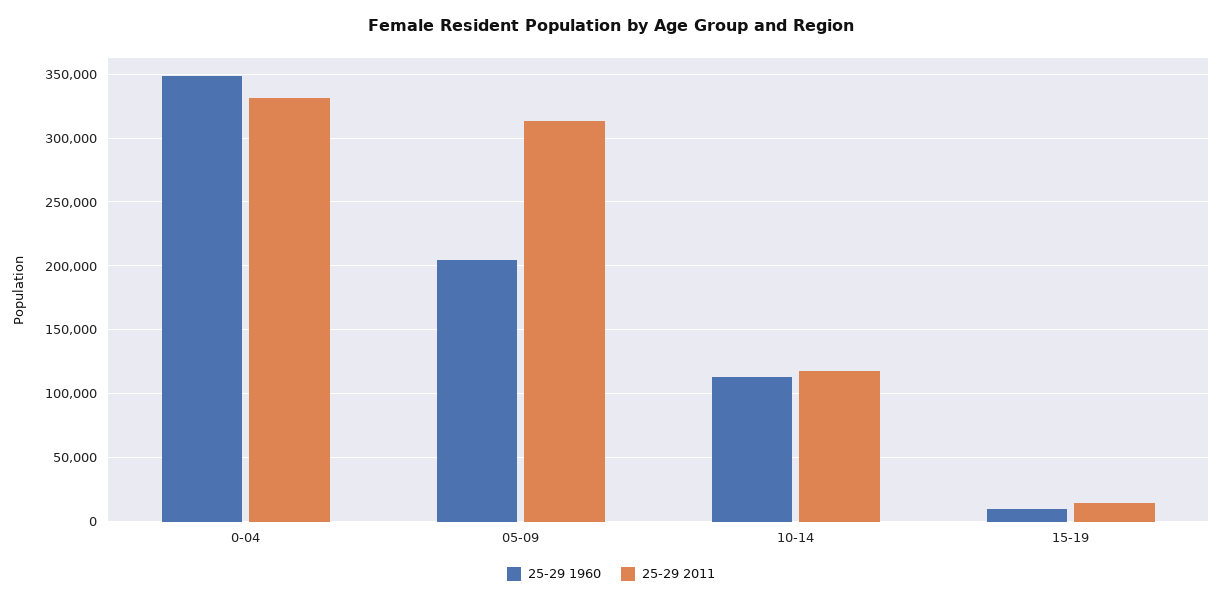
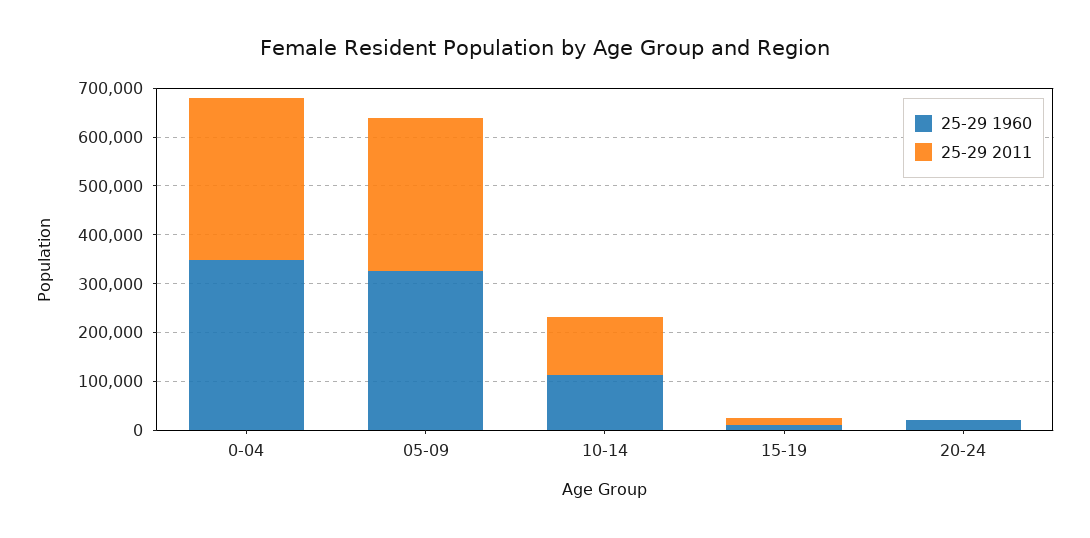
25-29 1960, 05-09: 205000 -> 320000
25-29 1960, 20-24: none -> 20000
25-29 2011, 20-24: none -> 0

